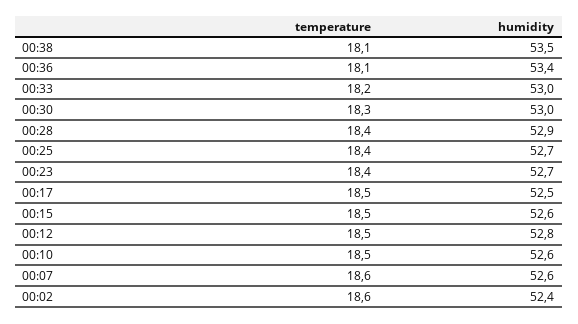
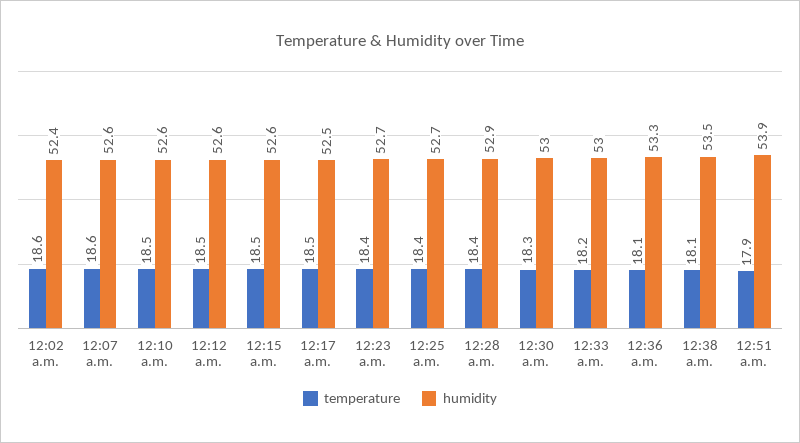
humidity, 00:36: 53.4 -> 53.3
humidity, 00:12: 52.8 -> 52.6
temperature, 12:51 a.m.: none -> 17.9
humidity, 12:51 a.m.: none -> 53.9

